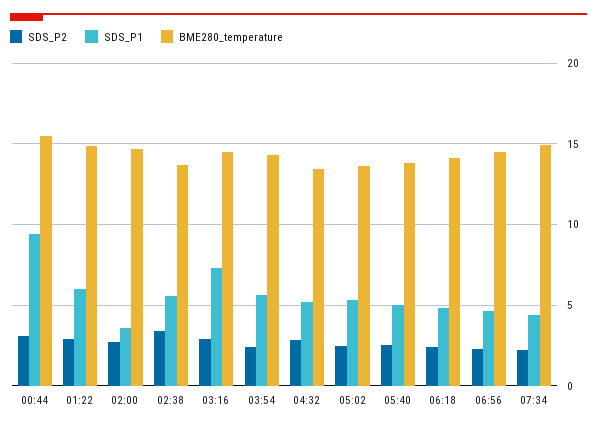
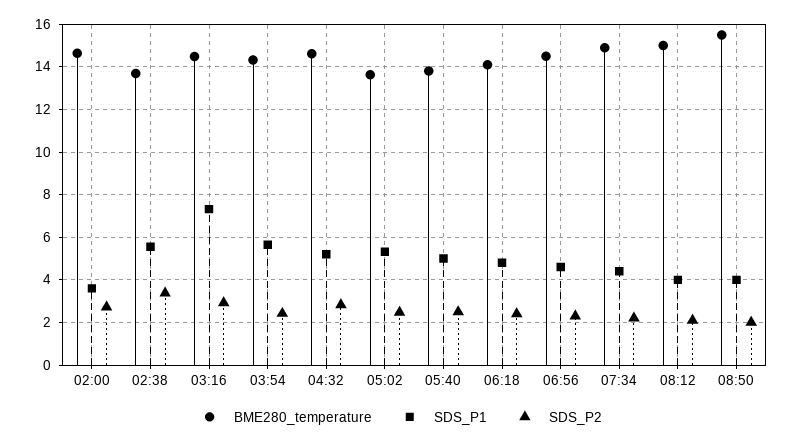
SDS_P2, 00:44: 3 -> none
SDS_P1, 00:44: 9.5 -> none
BME280_temperature, 00:44: 15.5 -> none
SDS_P2, 01:22: 3 -> none
SDS_P1, 01:22: 6 -> none
BME280_temperature, 01:22: 15 -> none
BME280_temperature, 04:32: 13.5 -> 14.5
BME280_temperature, 08:12: none -> 15
SDS_P1, 08:12: none -> 4
SDS_P2, 08:12: none -> 2
BME280_temperature, 08:50: none -> 15.5
SDS_P1, 08:50: none -> 4
SDS_P2, 08:50: none -> 2

